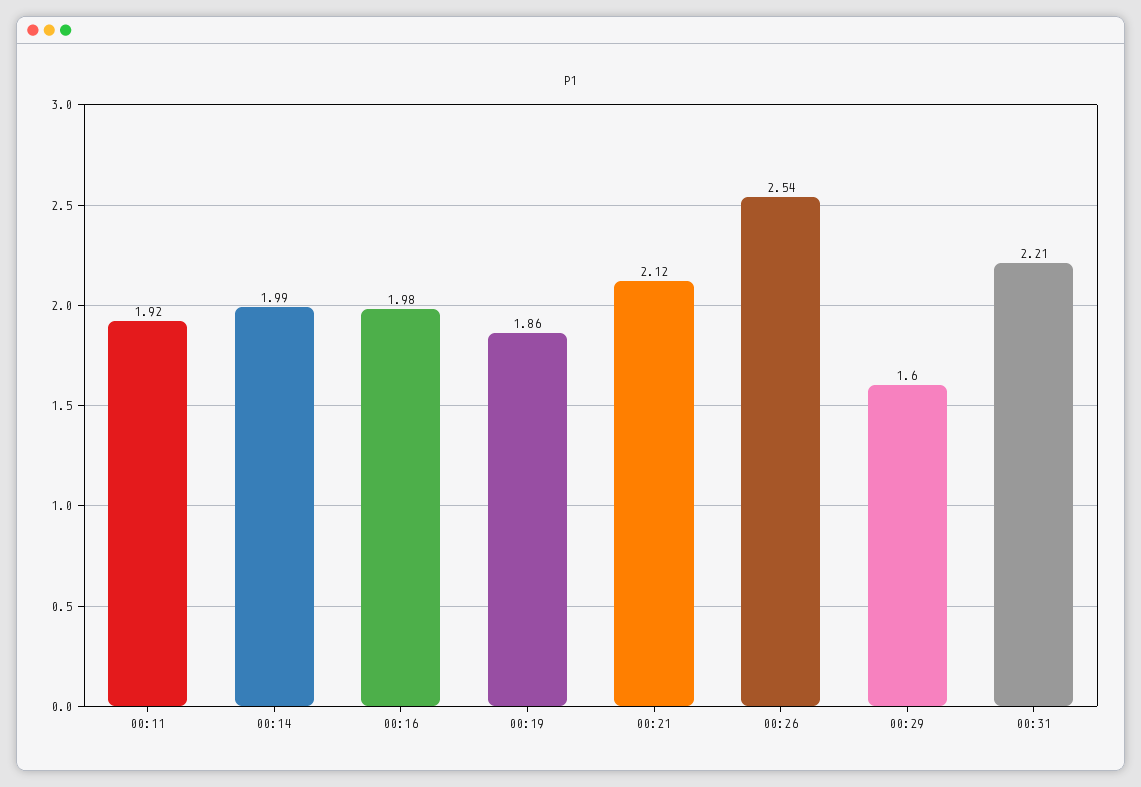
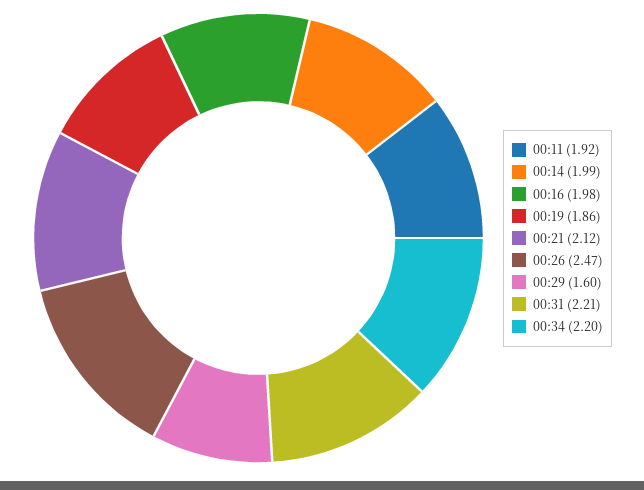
00:26: 2.54 -> 2.47
00:34: none -> 2.2

